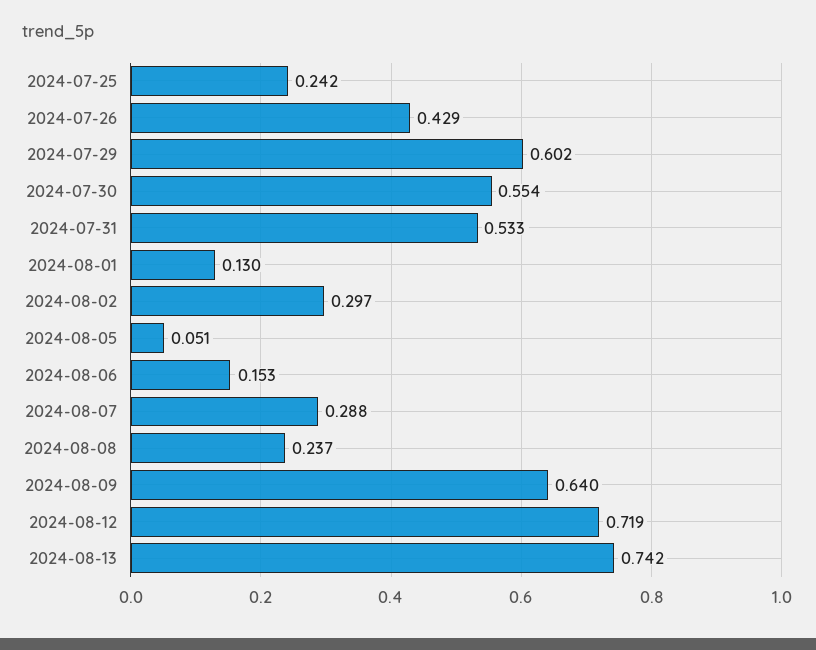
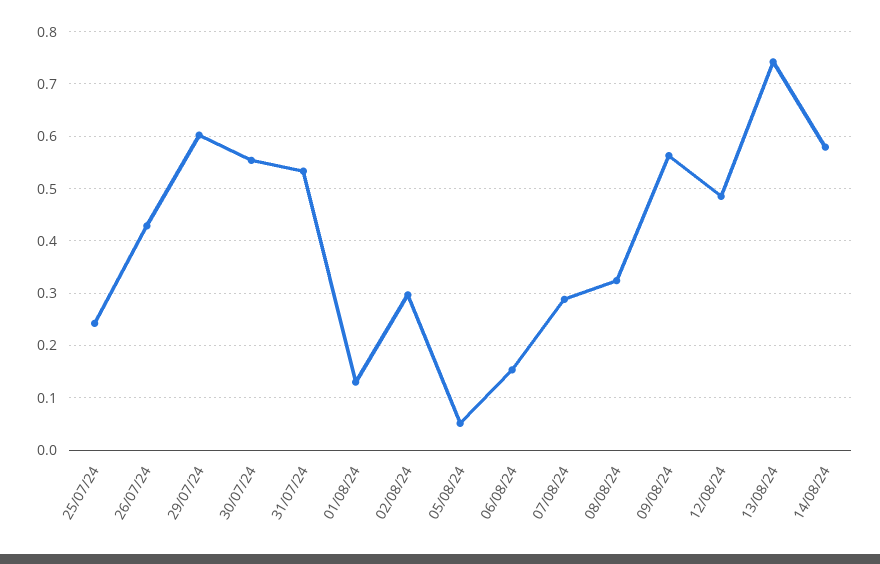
2024-08-08: 0.237 -> 0.32
2024-08-09: 0.64 -> 0.56
2024-08-12: 0.719 -> 0.48
14/08/24: none -> 0.58

